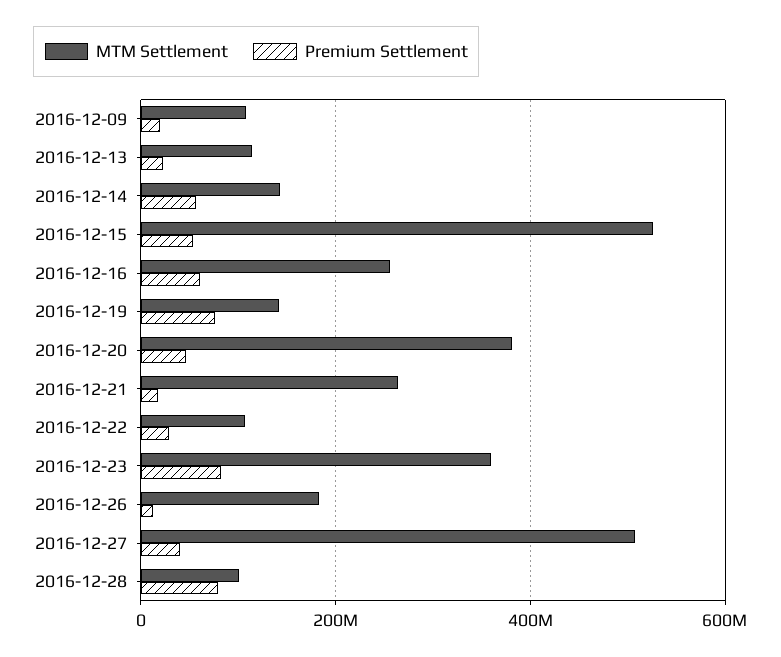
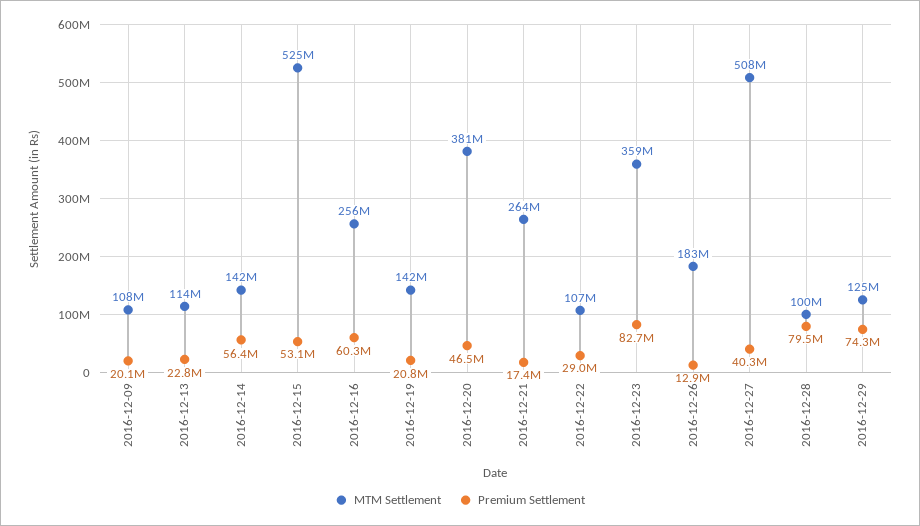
Premium Settlement, 2016-12-19: 80000000 -> 20800000
MTM Settlement, 2016-12-29: none -> 125000000
Premium Settlement, 2016-12-29: none -> 74300000

